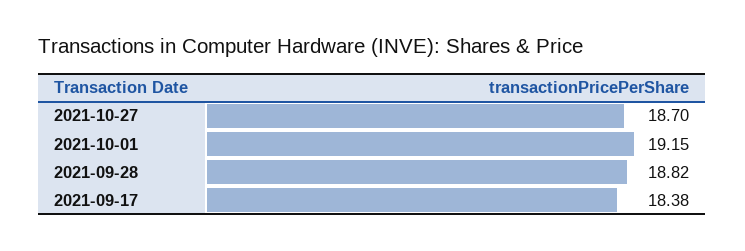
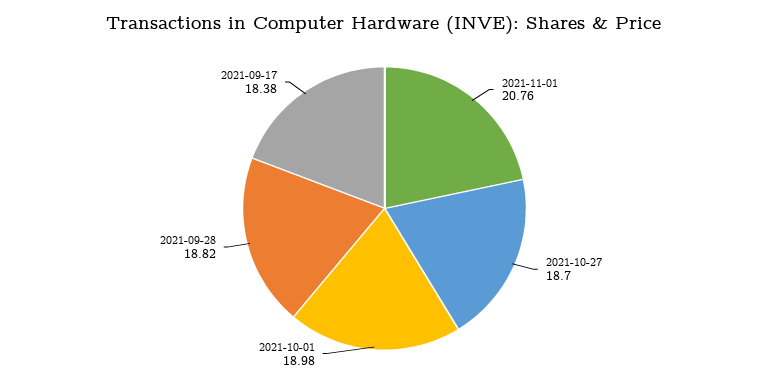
2021-10-01: 19.15 -> 18.98
2021-11-01: none -> 20.76

